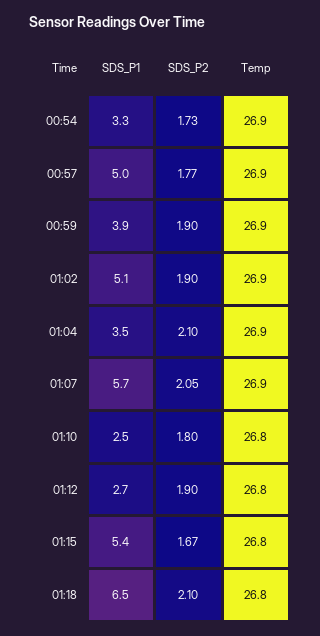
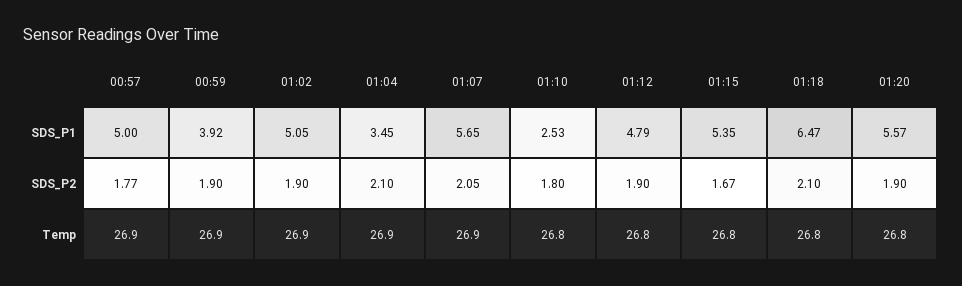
SDS_P1, 00:54: 3.3 -> none
SDS_P2, 00:54: 1.73 -> none
Temp, 00:54: 26.9 -> none
SDS_P1, 01:12: 2.7 -> 4.79
SDS_P1, 01:20: none -> 5.57
SDS_P2, 01:20: none -> 1.9
Temp, 01:20: none -> 26.8

